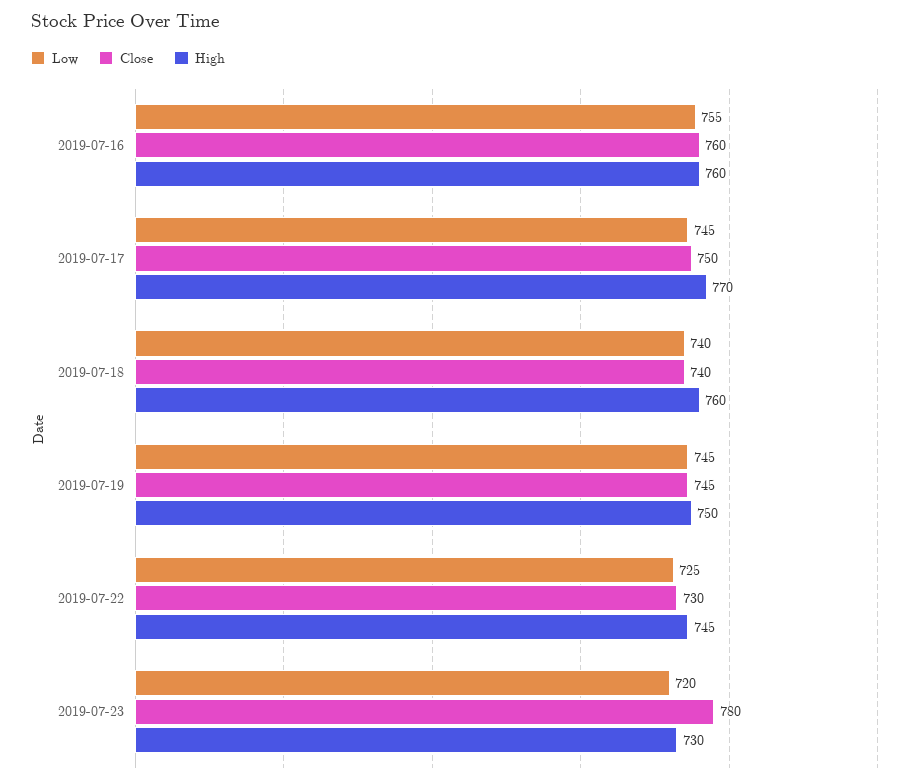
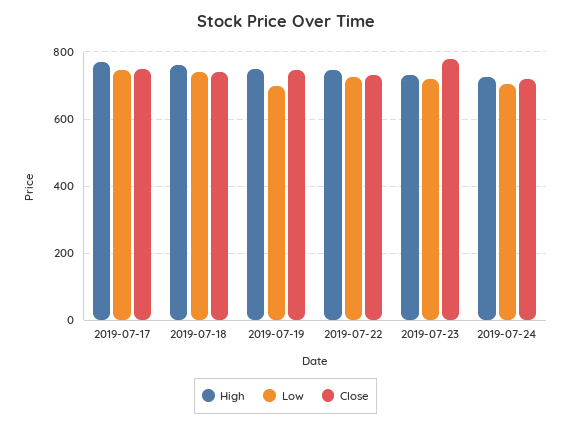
Low, 2019-07-16: 755 -> none
Close, 2019-07-16: 760 -> none
High, 2019-07-16: 760 -> none
Low, 2019-07-19: 745 -> 700
High, 2019-07-24: none -> 720
Low, 2019-07-24: none -> 700
Close, 2019-07-24: none -> 720

